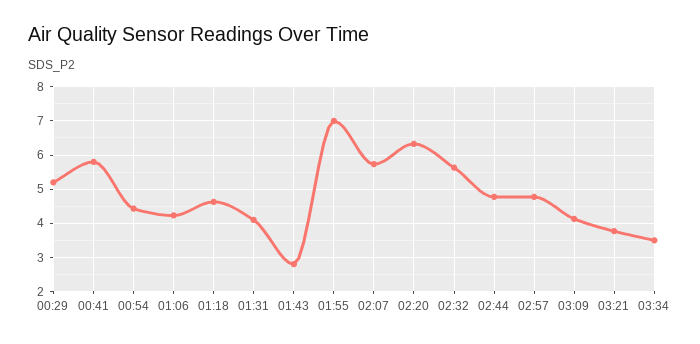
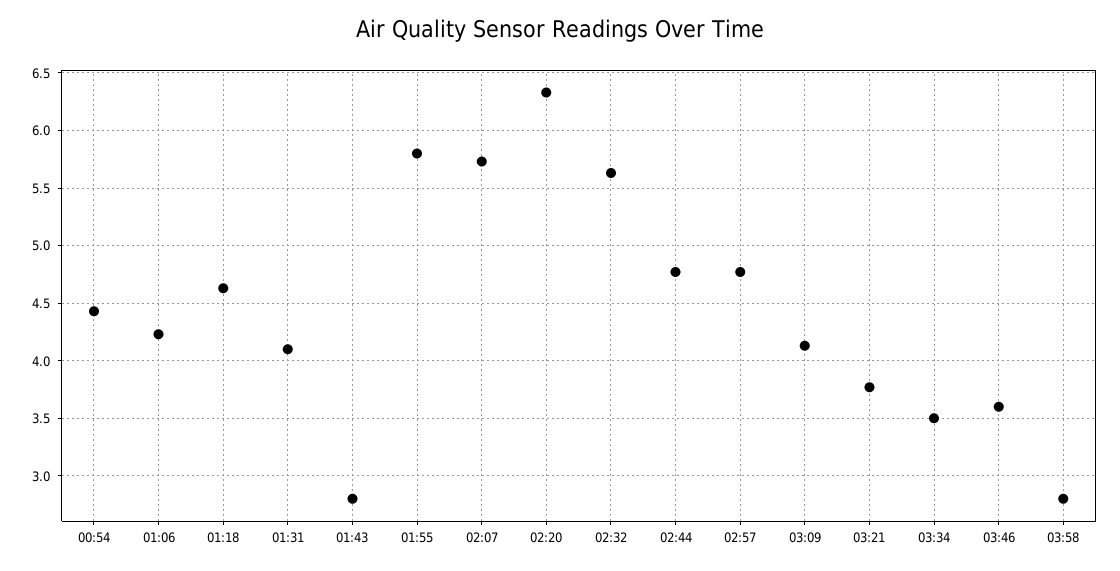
00:29: 5.2 -> none
00:41: 5.8 -> none
01:55: 7 -> 5.8
03:46: none -> 3.6
03:58: none -> 2.8

